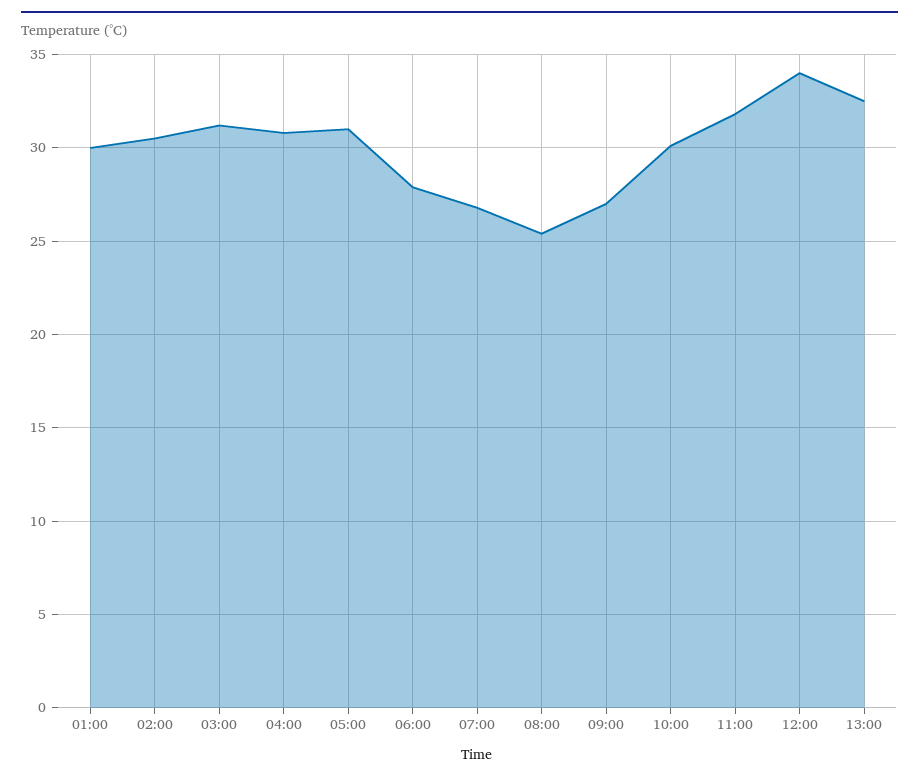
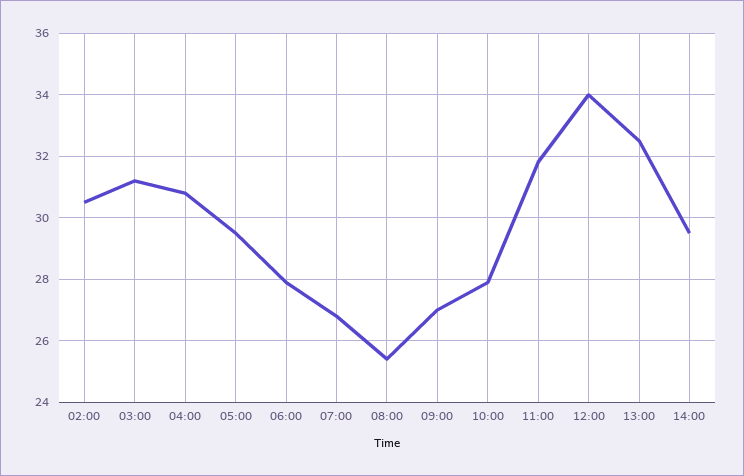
01:00: 30 -> none
05:00: 31 -> 29.5
10:00: 30 -> 28
14:00: none -> 29.5

